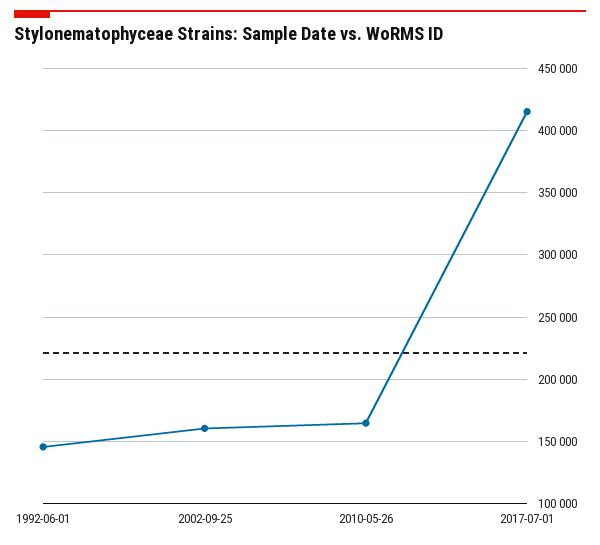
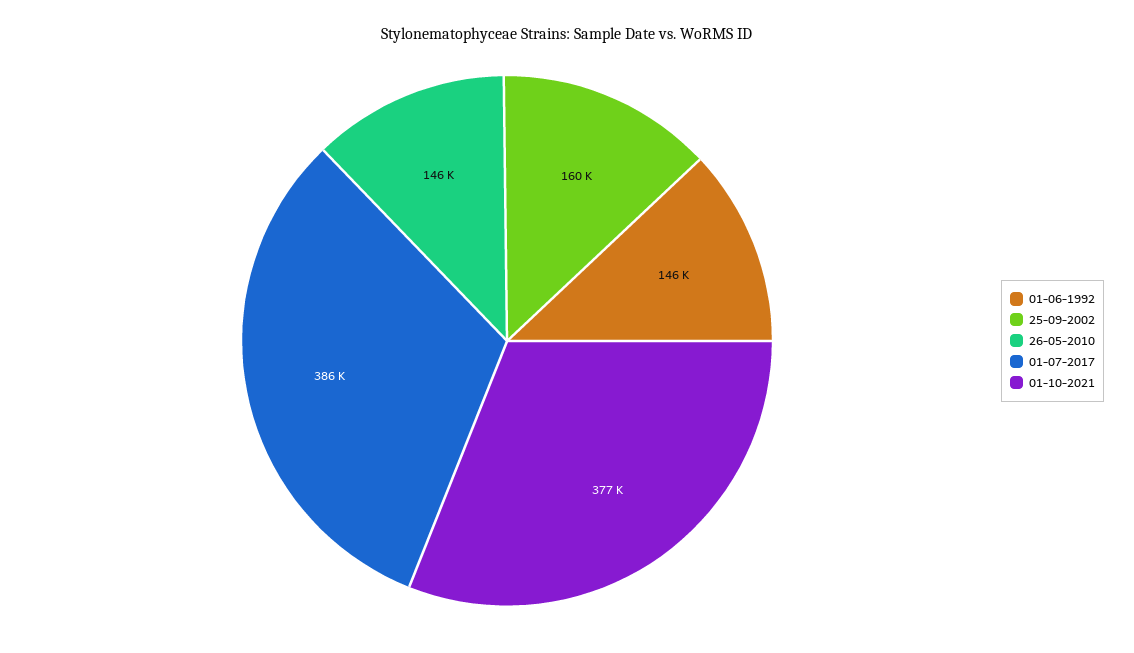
2010-05-26: 165000 -> 146000
2017-07-01: 415000 -> 386000
01-10-2021: none -> 377000

